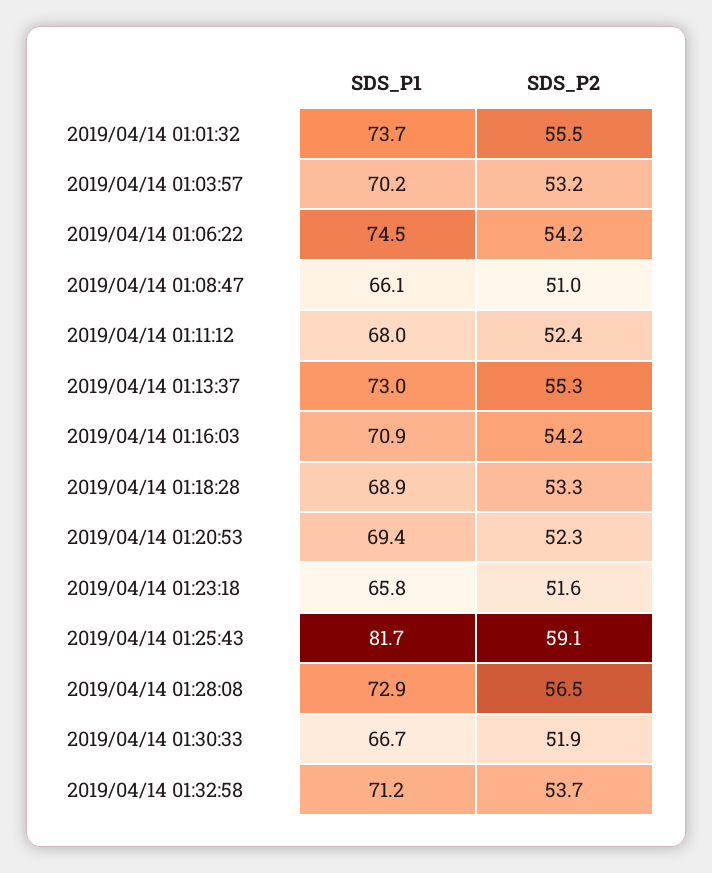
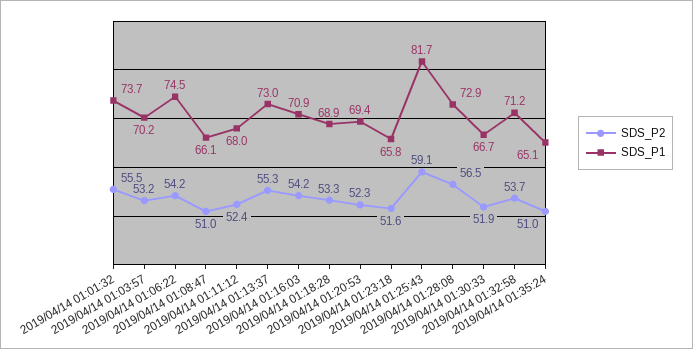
SDS_P2, 2019/04/14 01:35:24: none -> 51
SDS_P1, 2019/04/14 01:35:24: none -> 65.1

